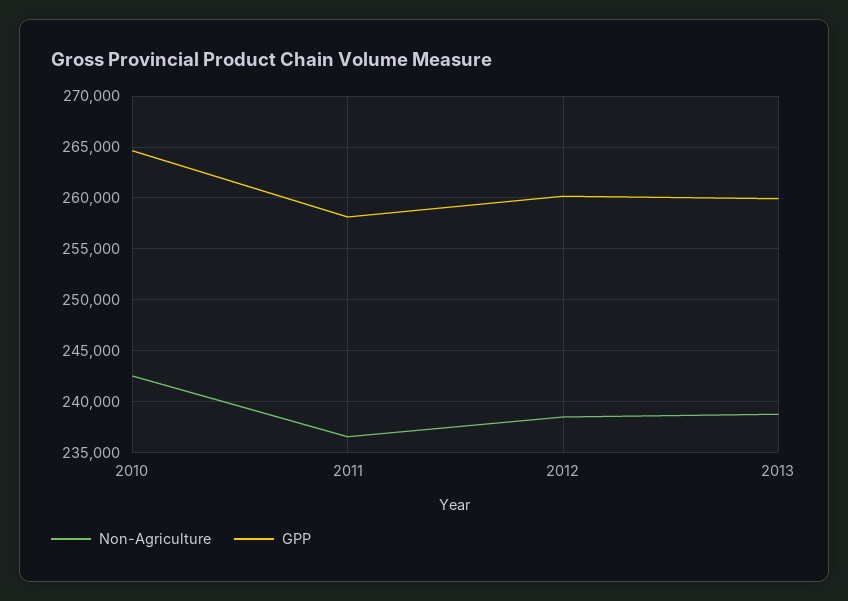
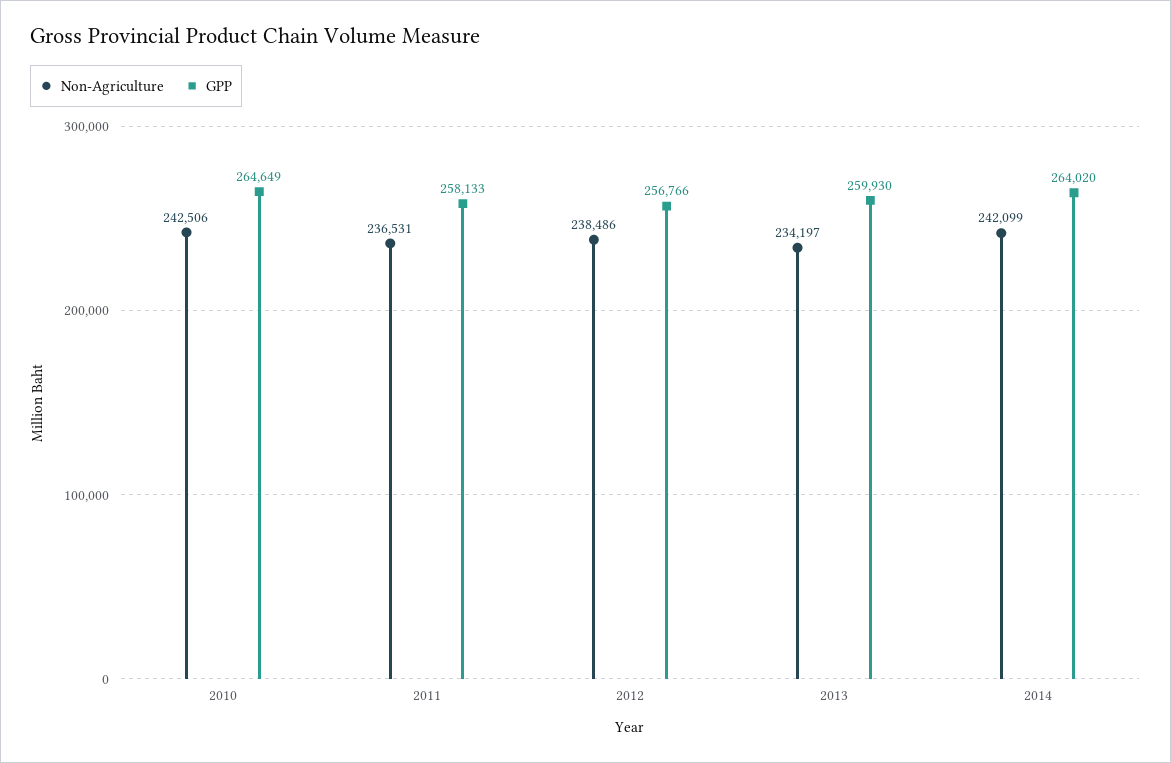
GPP, 2012: 260000 -> 256766
Non-Agriculture, 2013: 239000 -> 234197
Non-Agriculture, 2014: none -> 242099
GPP, 2014: none -> 264020

